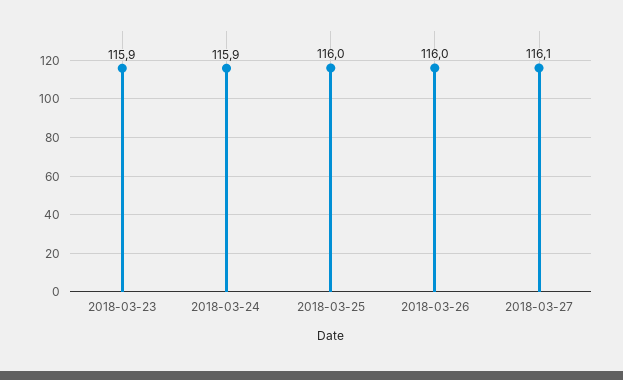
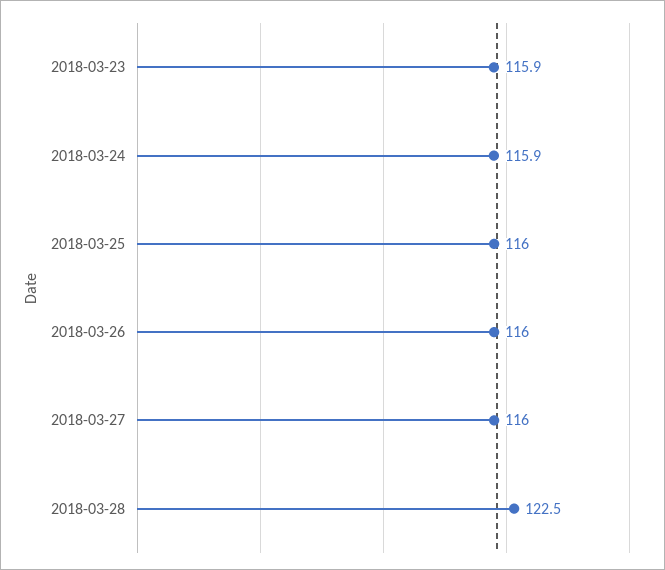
2018-03-27: 116.1 -> 116
2018-03-28: none -> 122.5

